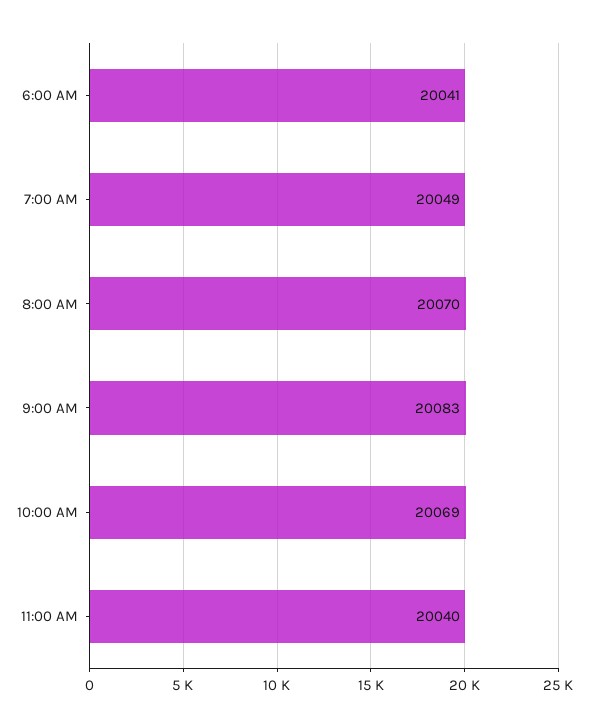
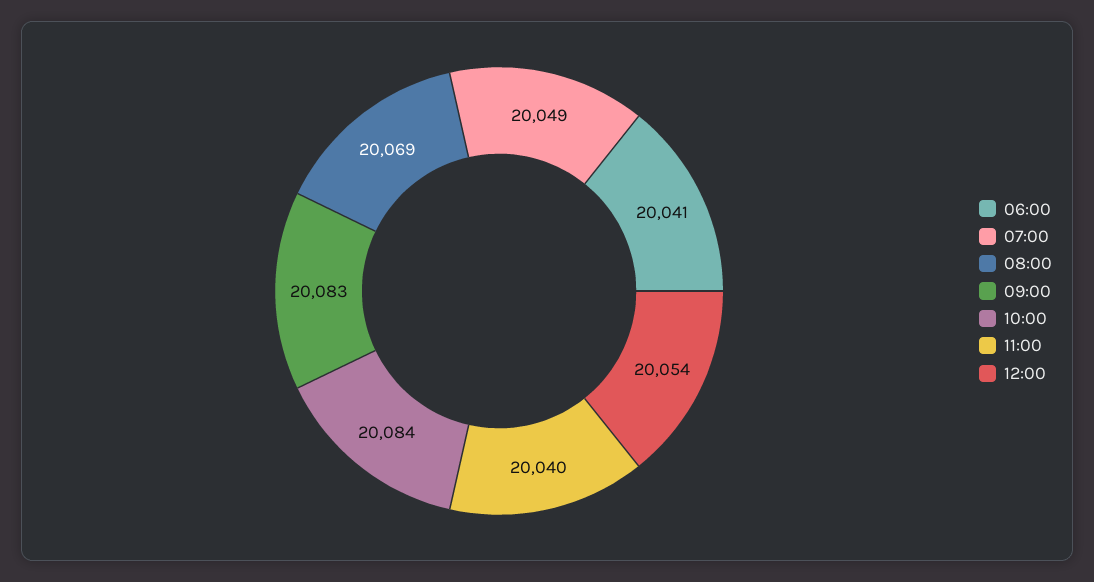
8:00 AM: 20070 -> 20069
10:00 AM: 20069 -> 20084
12:00: none -> 20054

